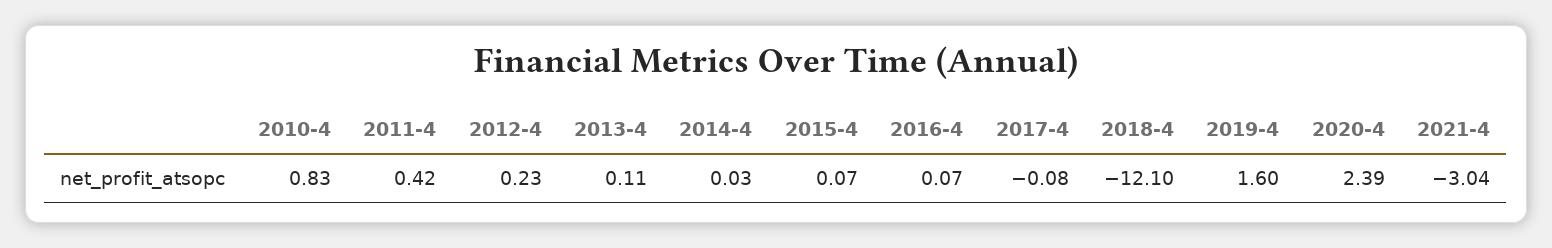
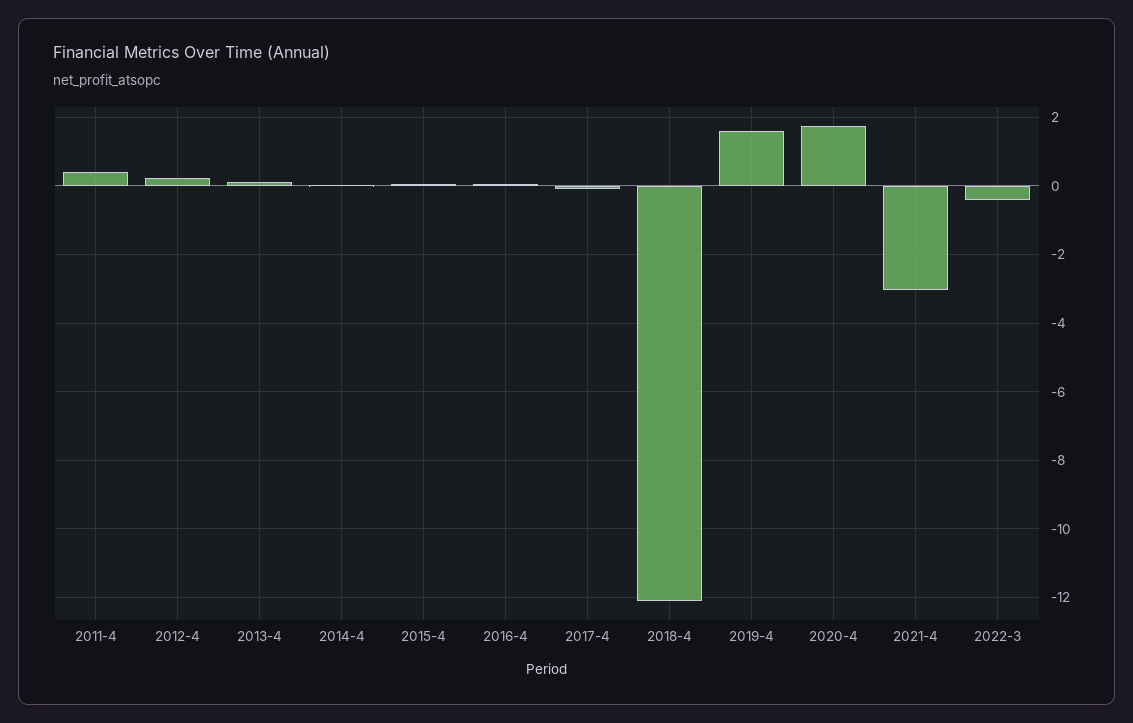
2010-4: 0.83 -> none
2020-4: 2.39 -> 1.8
2022-3: none -> -0.4

